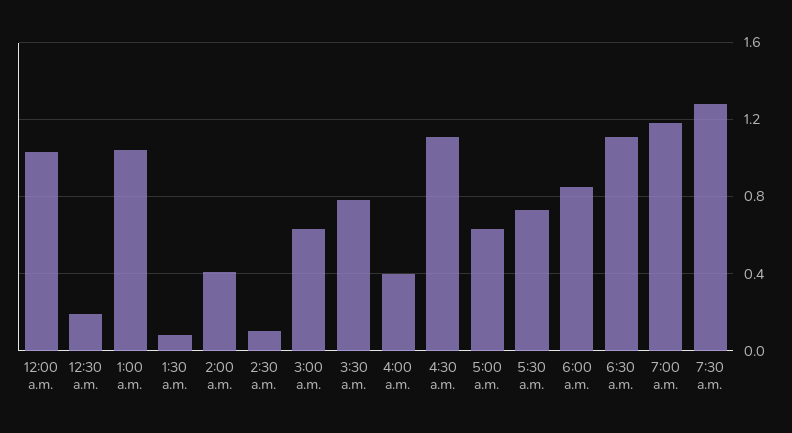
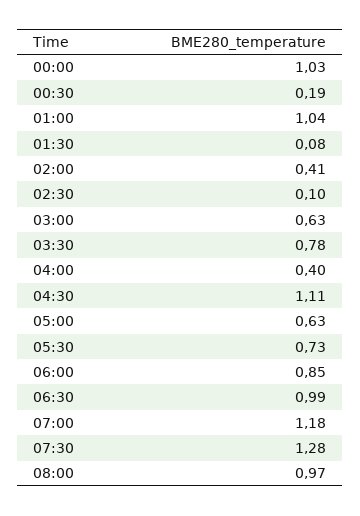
6:30 a.m.: 1.1 -> 0.99
08:00: none -> 0.97

